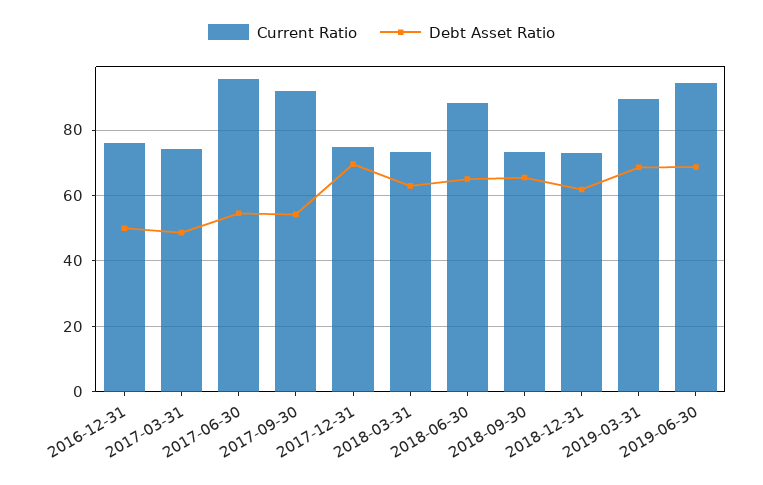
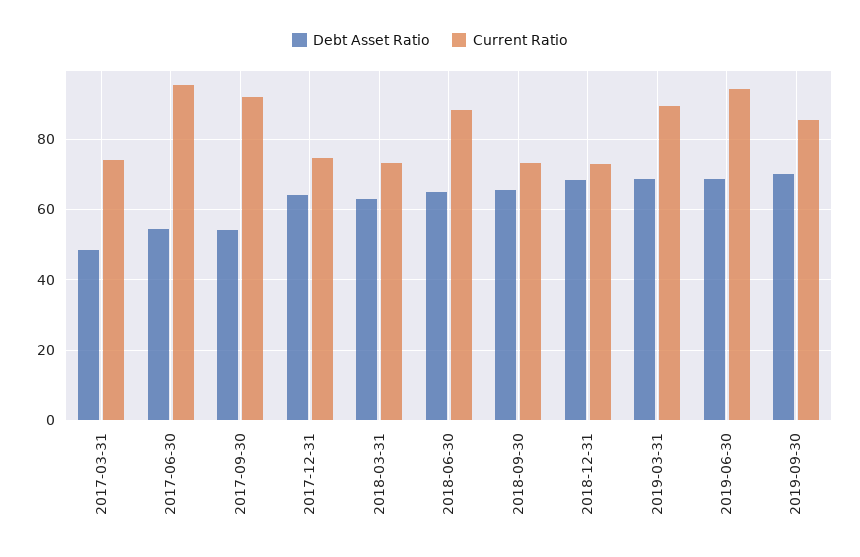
Current Ratio, 2016-12-31: 76 -> none
Debt Asset Ratio, 2016-12-31: 50 -> none
Debt Asset Ratio, 2017-12-31: 70 -> 64
Debt Asset Ratio, 2018-12-31: 62 -> 68
Debt Asset Ratio, 2019-09-30: none -> 70
Current Ratio, 2019-09-30: none -> 86

